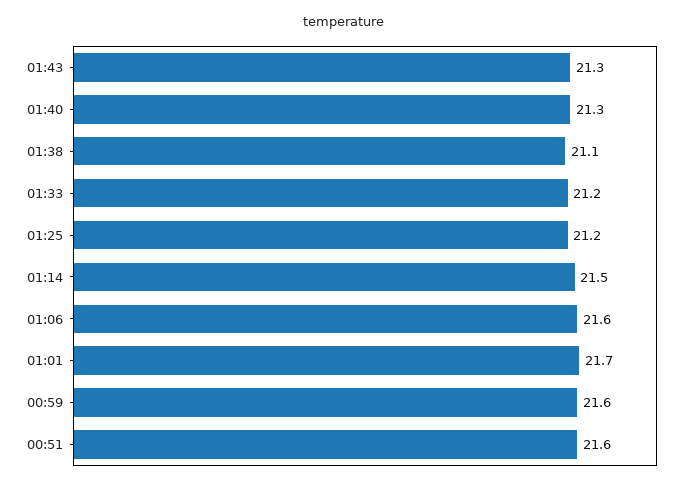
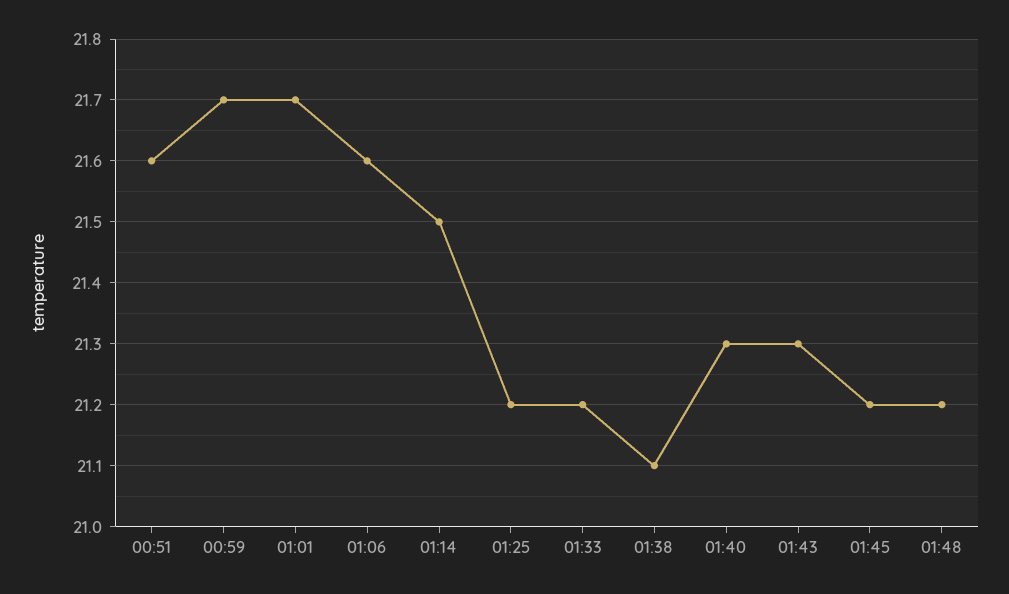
00:59: 21.6 -> 21.7
01:45: none -> 21.2
01:48: none -> 21.2

